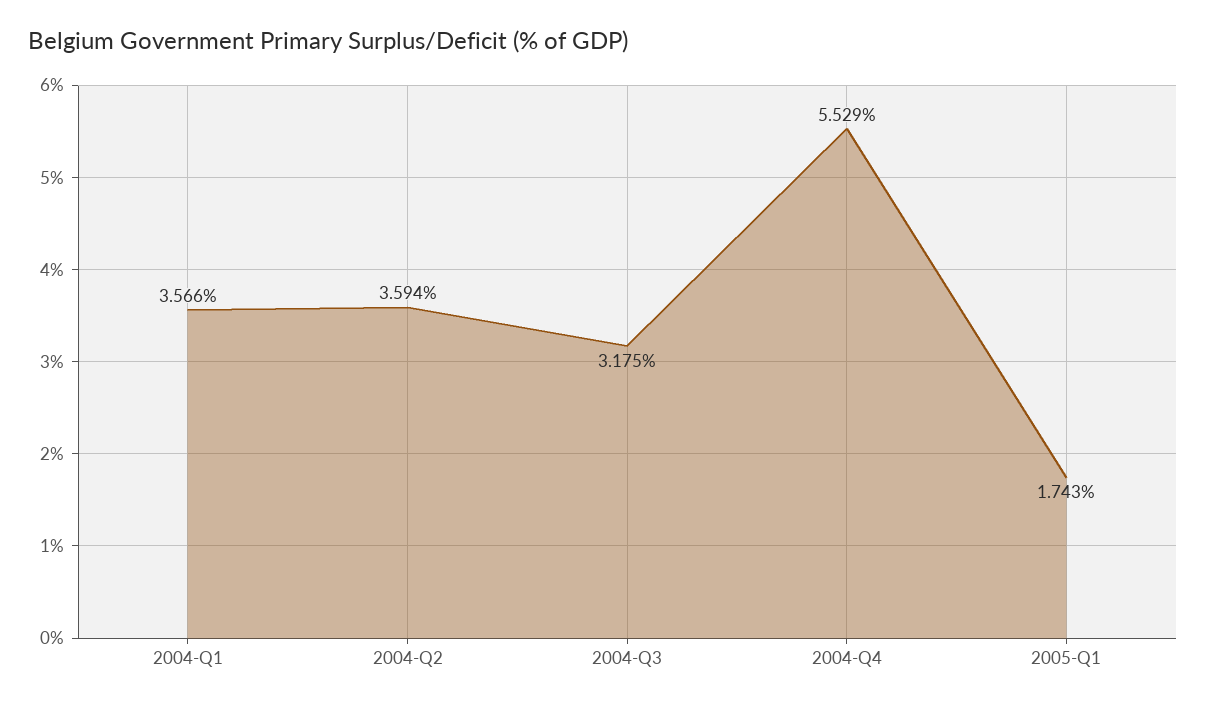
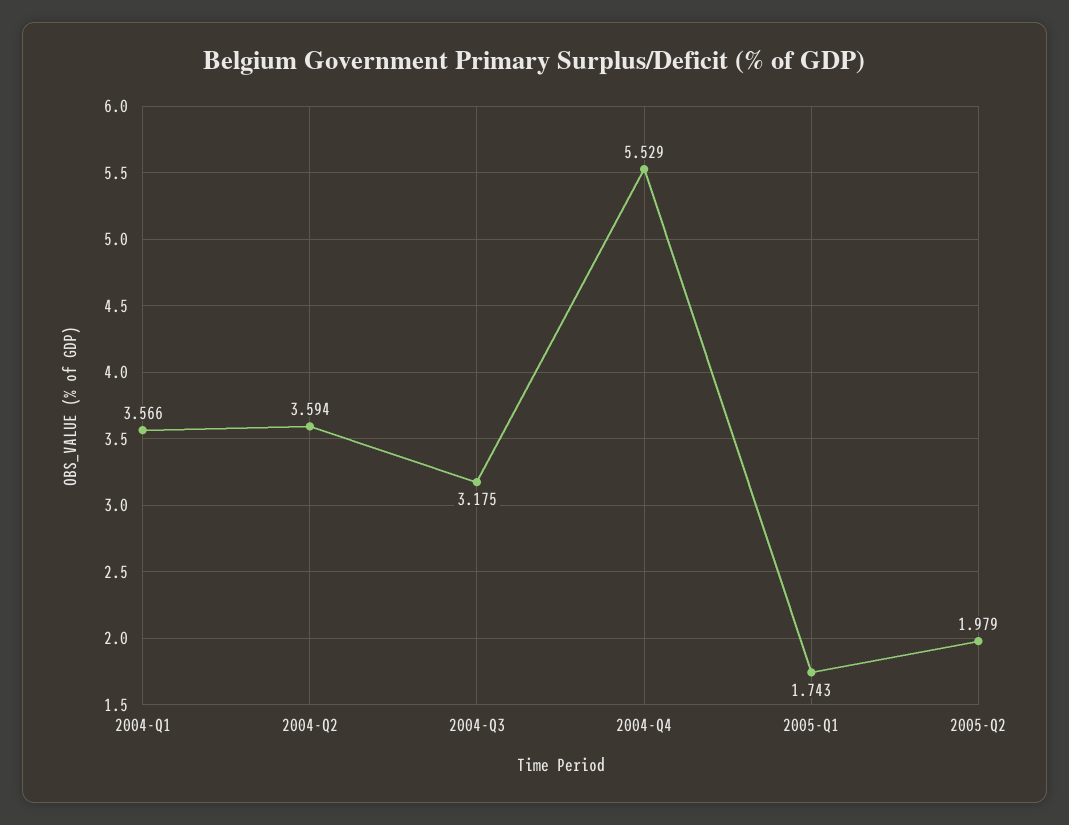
2005-Q2: none -> 1.979

